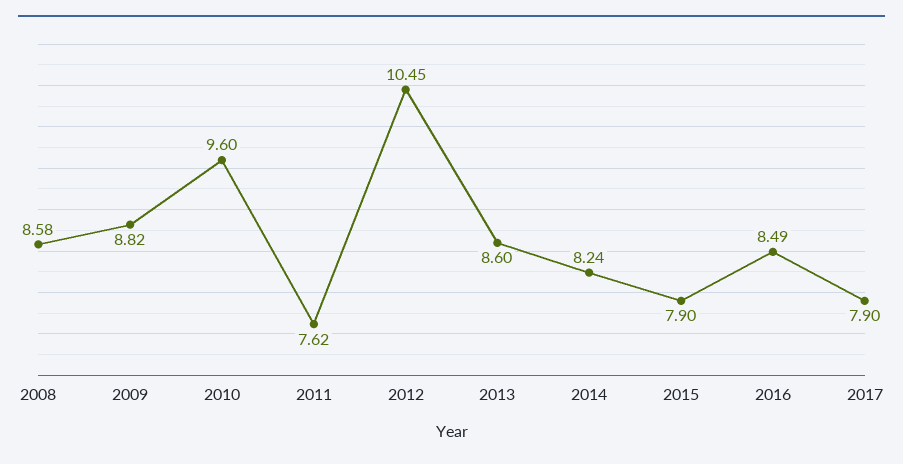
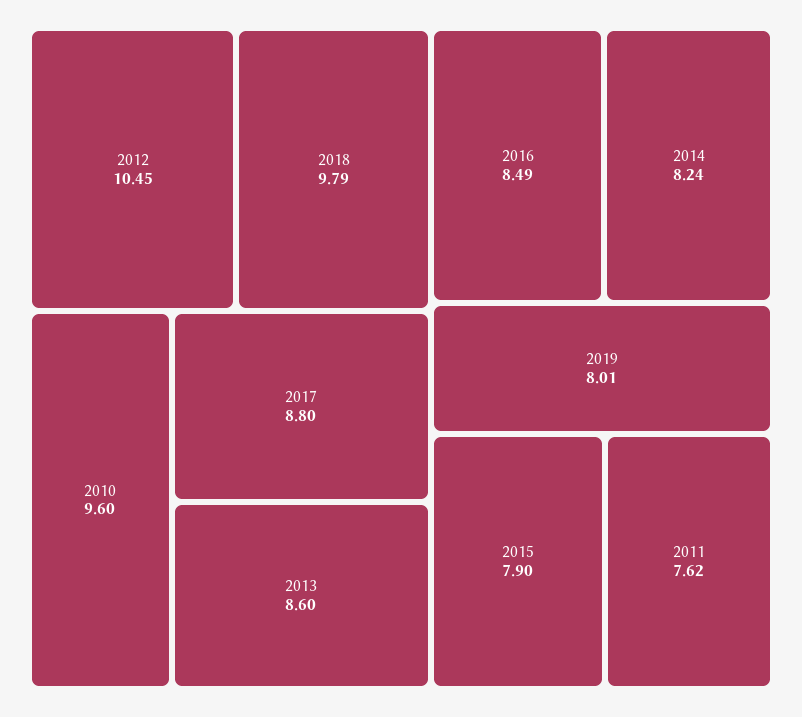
2008: 8.58 -> none
2009: 8.82 -> none
2017: 7.9 -> 8.8
2018: none -> 9.79
2019: none -> 8.01

